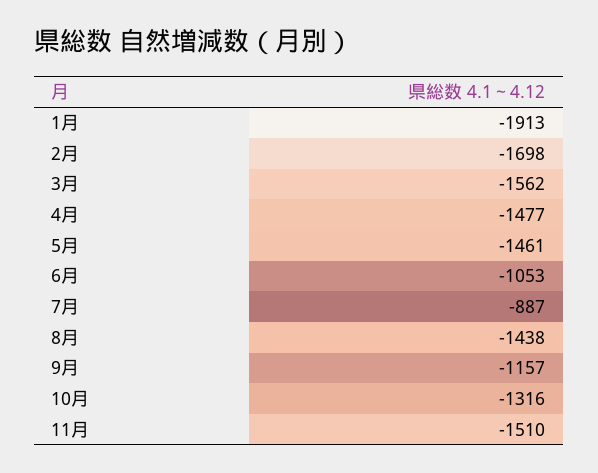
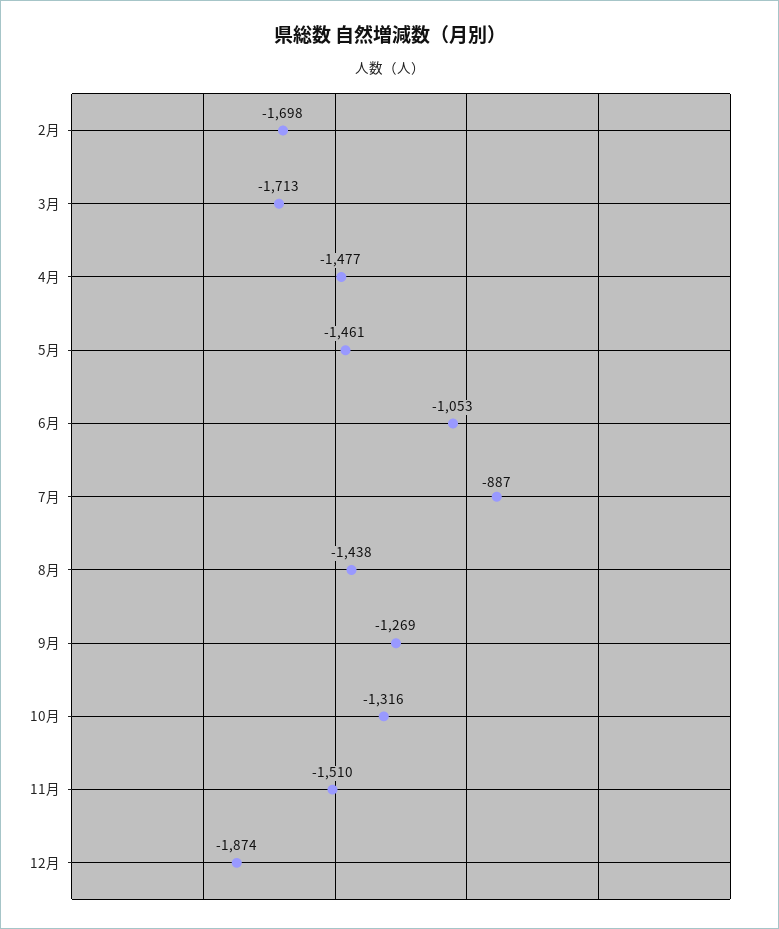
1月: -1913 -> none
3月: -1562 -> -1713
9月: -1157 -> -1269
12月: none -> -1874

